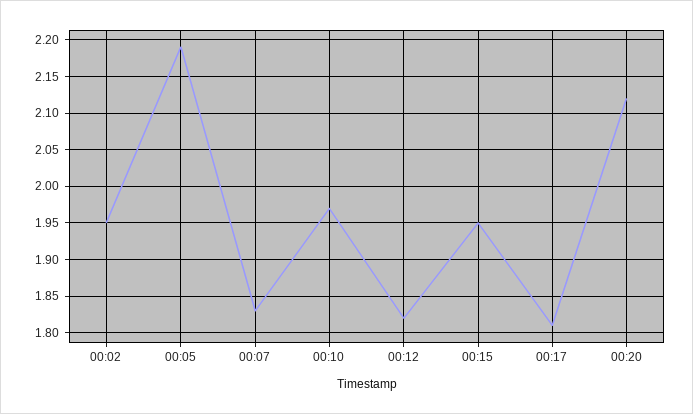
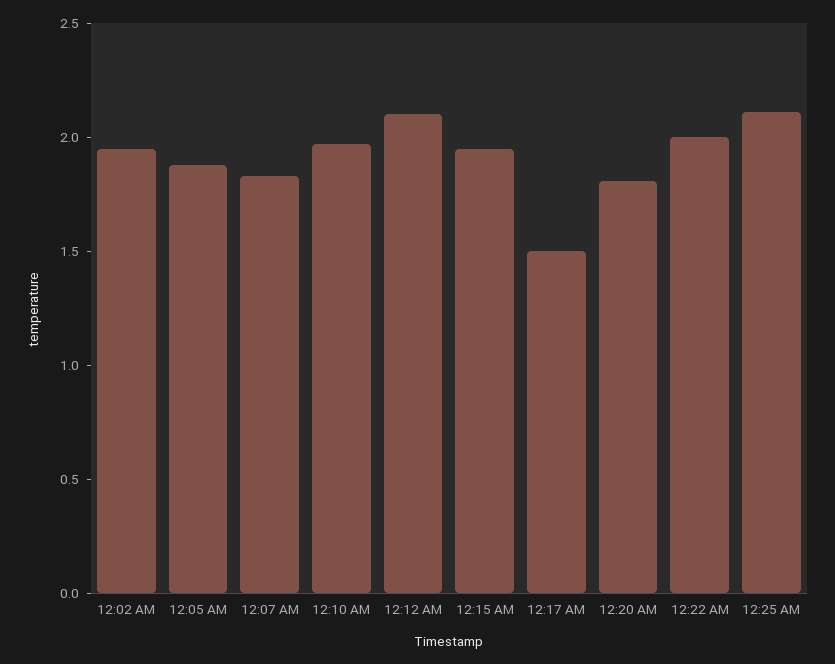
00:05: 2.19 -> 1.9
00:12: 1.82 -> 2.1
00:17: 1.81 -> 1.5
00:20: 2.12 -> 1.8
12:22 AM: none -> 2
12:25 AM: none -> 2.1

